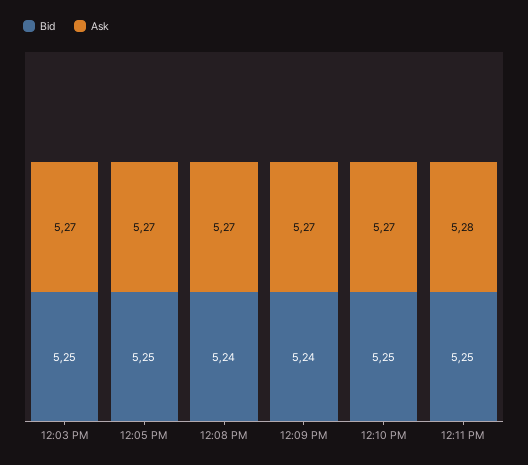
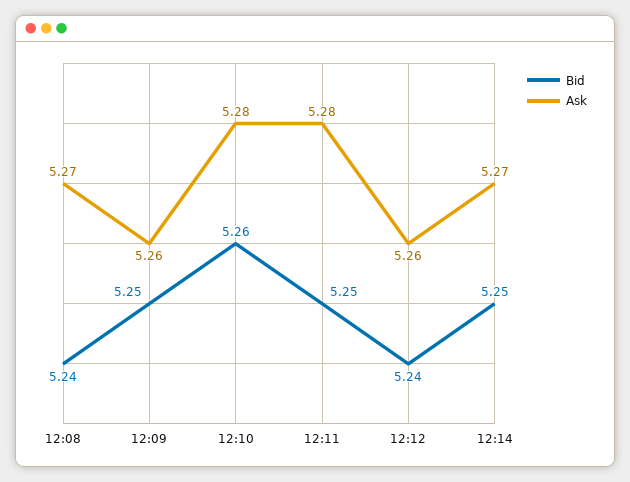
Bid, 12:03 PM: 5.25 -> none
Ask, 12:03 PM: 5.27 -> none
Bid, 12:05 PM: 5.25 -> none
Ask, 12:05 PM: 5.27 -> none
Bid, 12:09 PM: 5.24 -> 5.25
Ask, 12:09 PM: 5.27 -> 5.26
Bid, 12:10 PM: 5.25 -> 5.26
Ask, 12:10 PM: 5.27 -> 5.28
Bid, 12:12: none -> 5.24
Ask, 12:12: none -> 5.26
Bid, 12:14: none -> 5.25
Ask, 12:14: none -> 5.27

